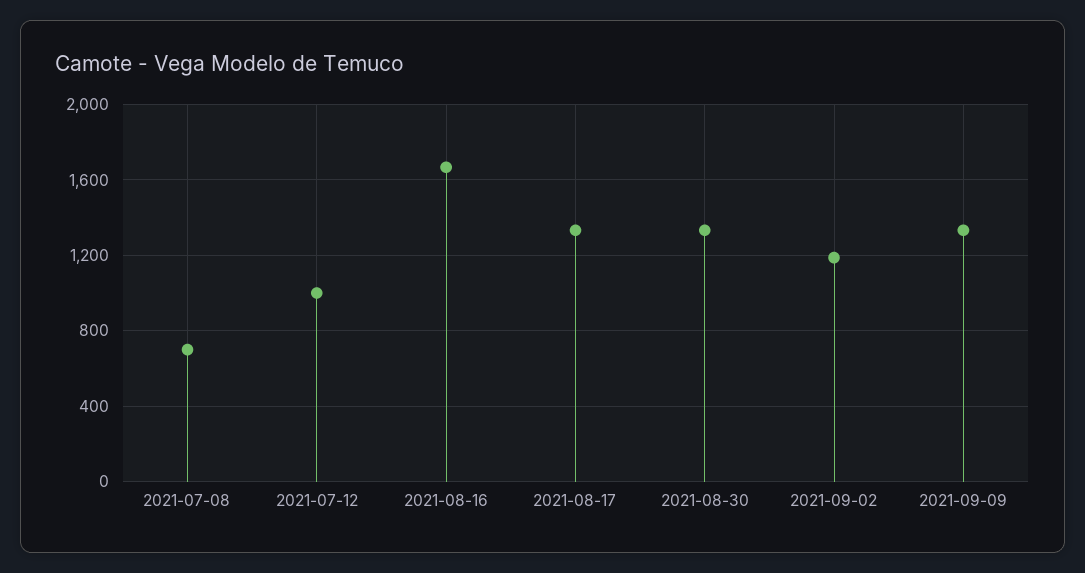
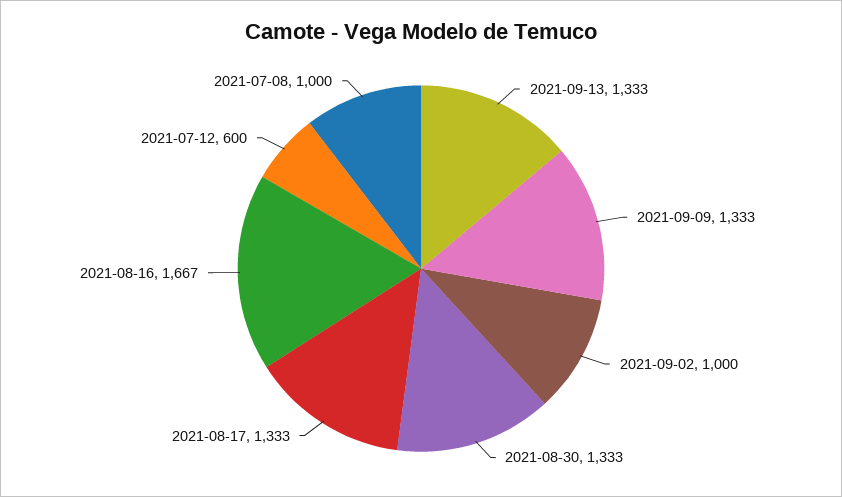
2021-07-08: 700 -> 1000
2021-07-12: 1000 -> 600
2021-09-02: 1200 -> 1000
2021-09-13: none -> 1333

